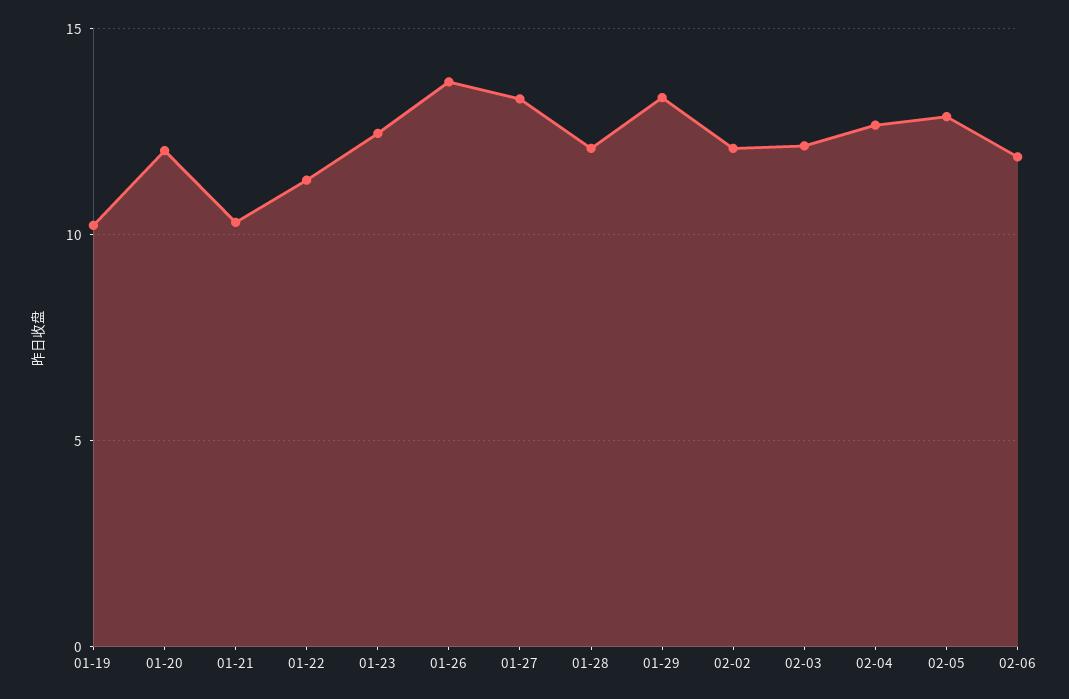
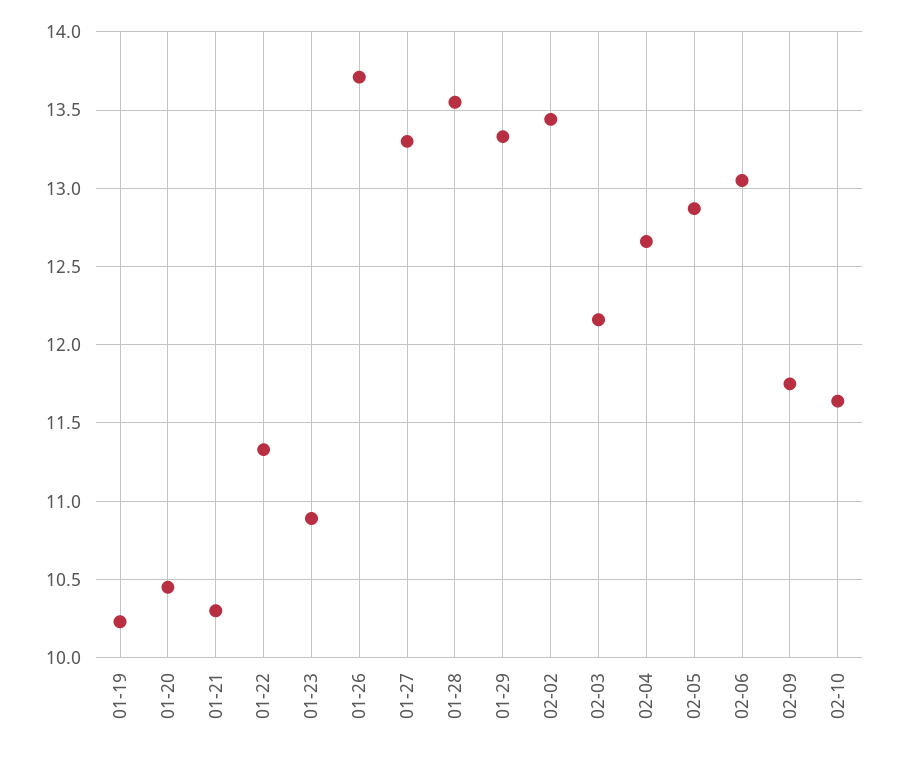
01-20: 12 -> 10.45
01-23: 12.5 -> 10.9
01-28: 12 -> 13.55
02-02: 12 -> 13.45
02-06: 12 -> 13.05
02-09: none -> 11.75
02-10: none -> 11.65

